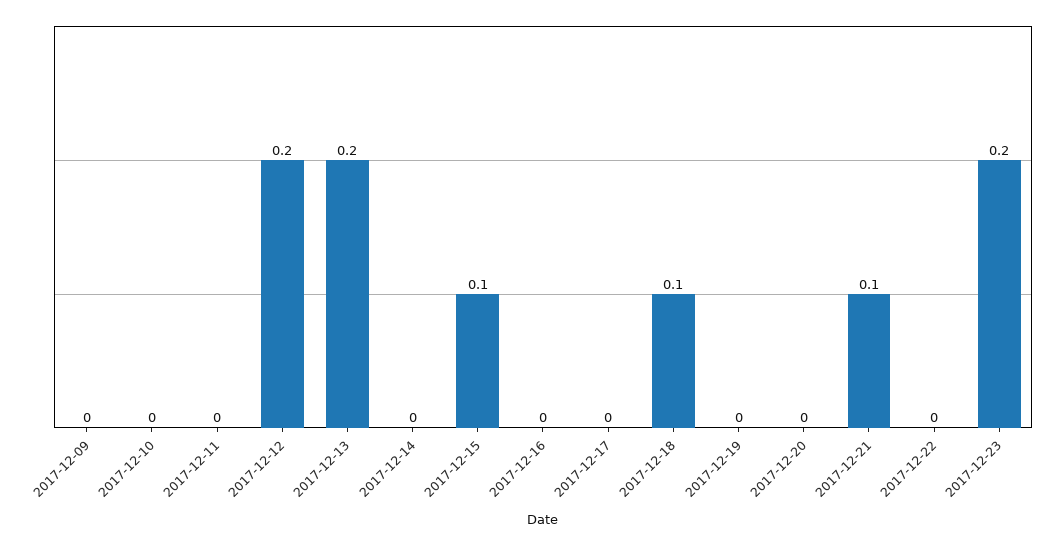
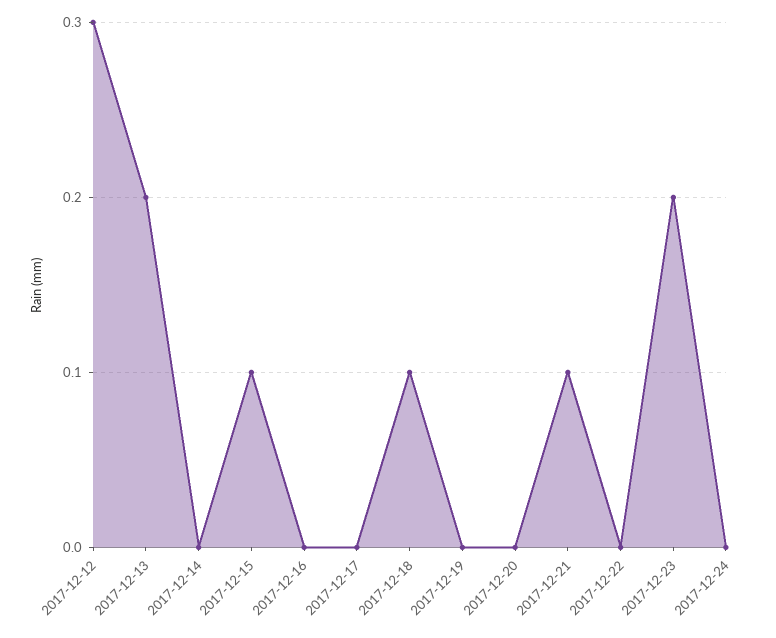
2017-12-09: 0 -> none
2017-12-10: 0 -> none
2017-12-11: 0 -> none
2017-12-12: 0.2 -> 0.3
2017-12-24: none -> 0

